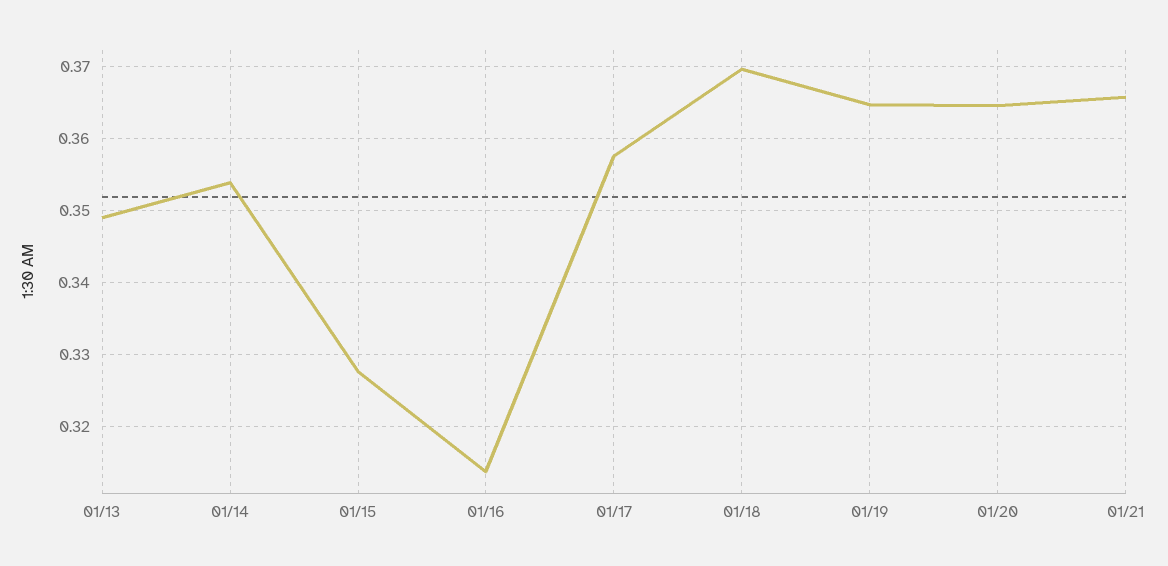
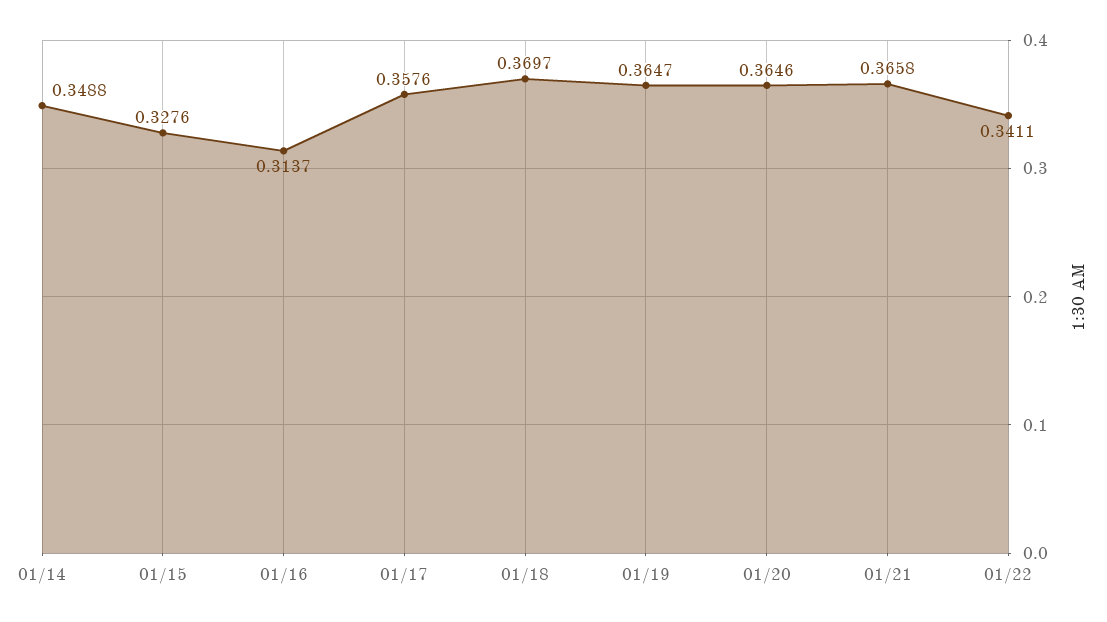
01/13: 0.349 -> none
01/14: 0.354 -> 0.3488
01/22: none -> 0.3411

